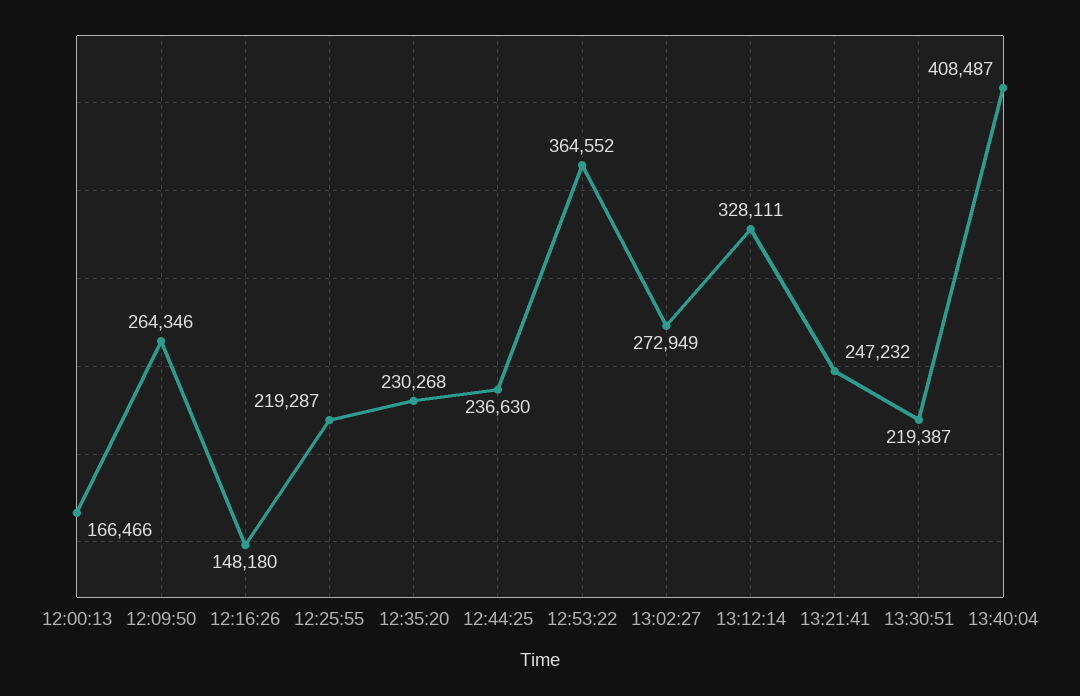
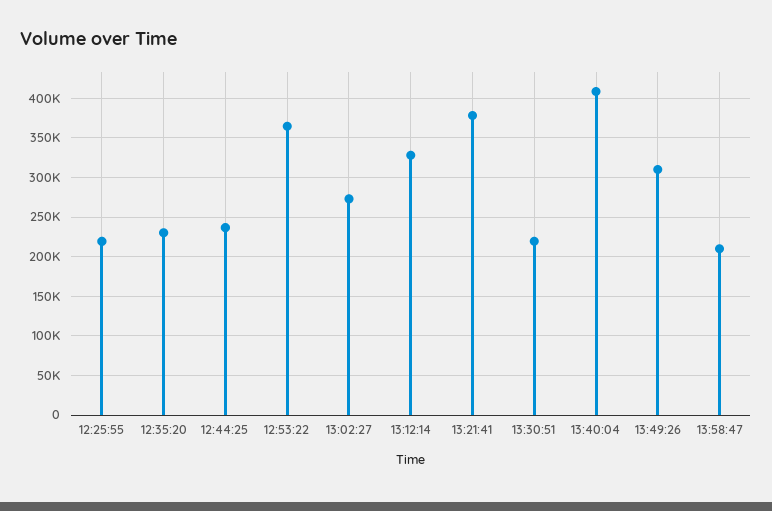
12:00:13: 166466 -> none
12:09:50: 264346 -> none
12:16:26: 148180 -> none
13:21:41: 247232 -> 380000
13:49:26: none -> 310000
13:58:47: none -> 210000

